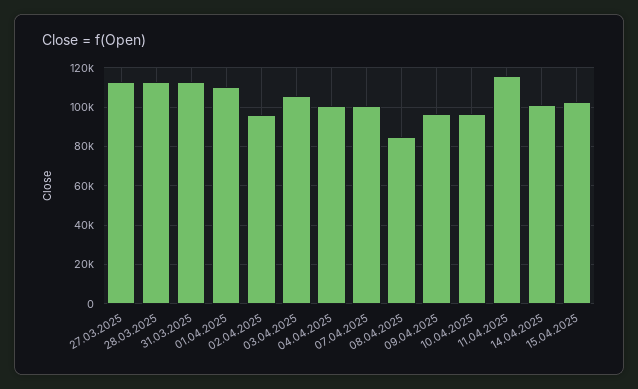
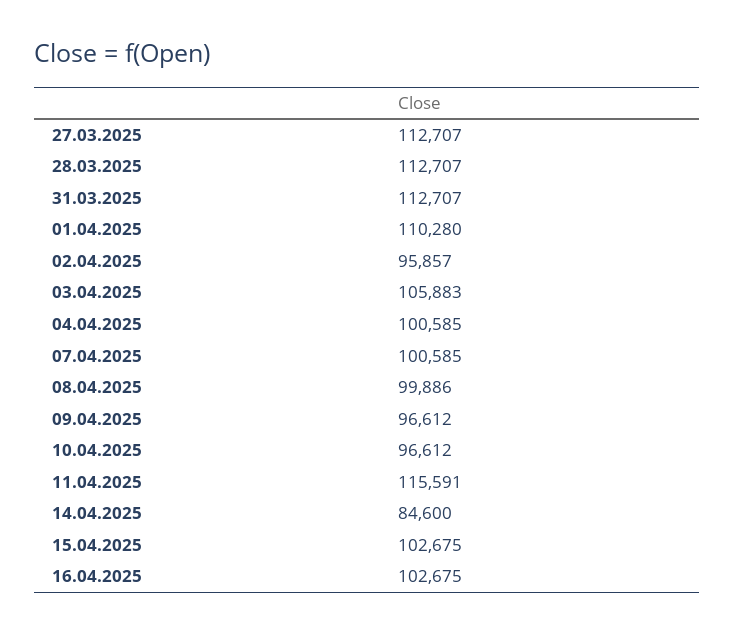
08.04.2025: 85000 -> 99886
14.04.2025: 100000 -> 84600
16.04.2025: none -> 102675

